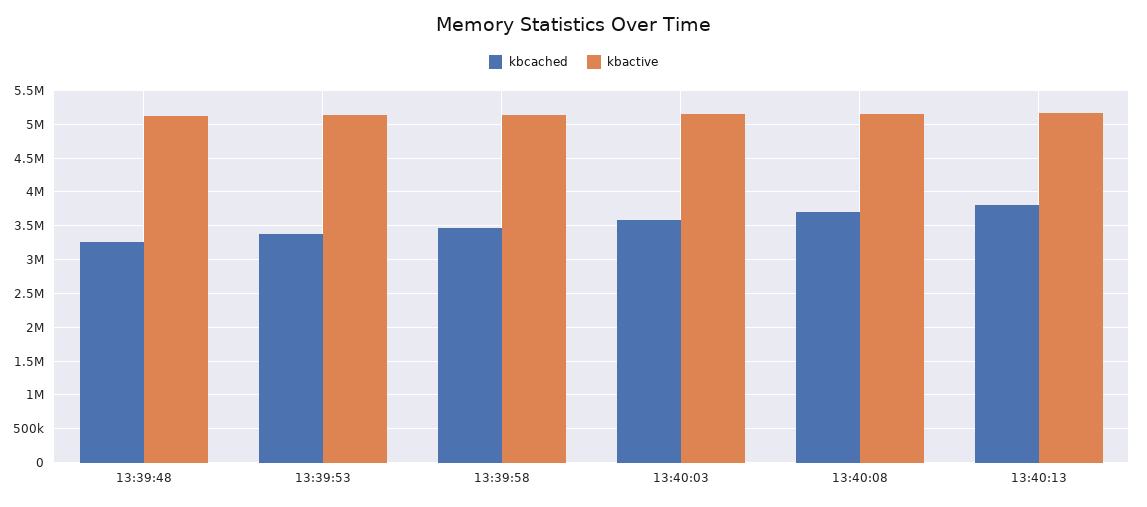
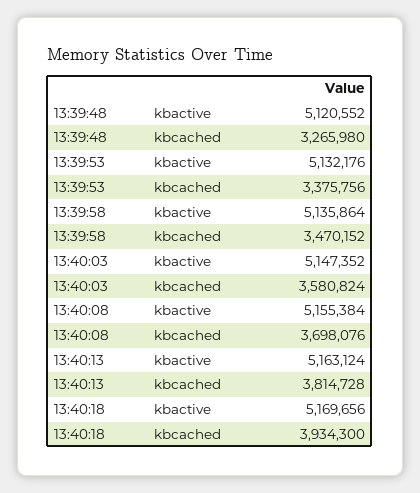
kbactive, 13:40:18: none -> 5169656
kbcached, 13:40:18: none -> 3934300

